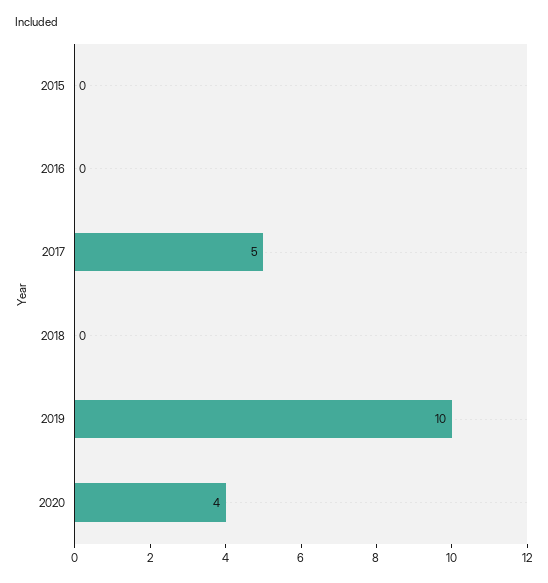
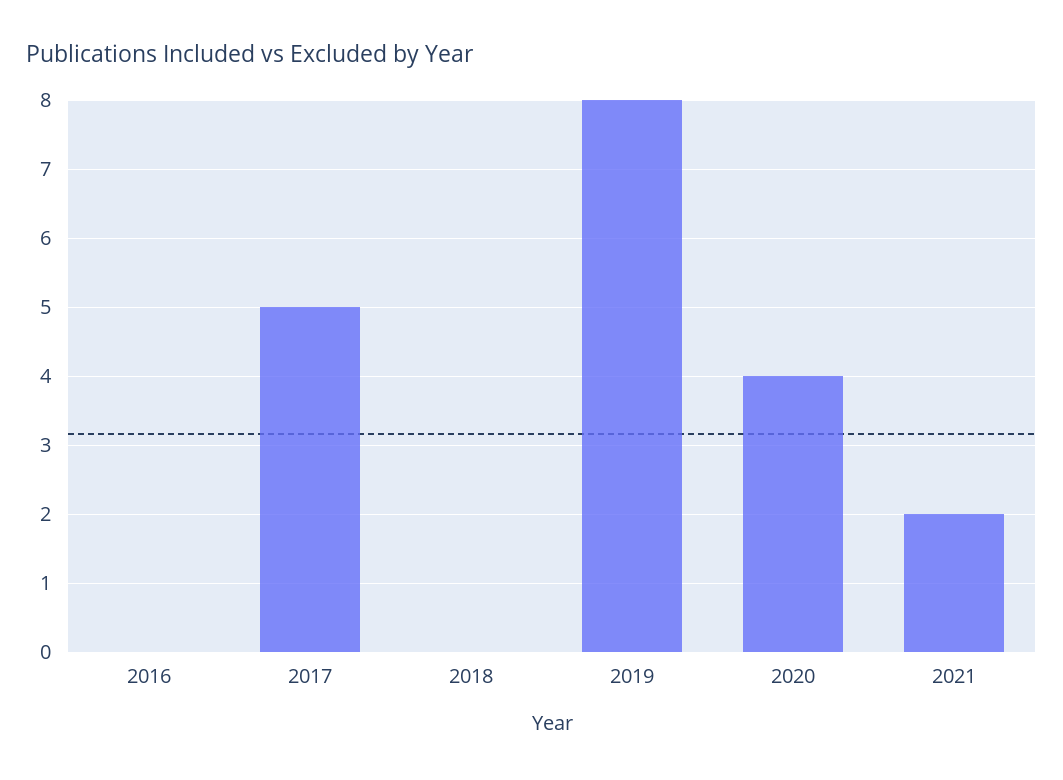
2015: 0 -> none
2019: 10 -> 8
2021: none -> 2

